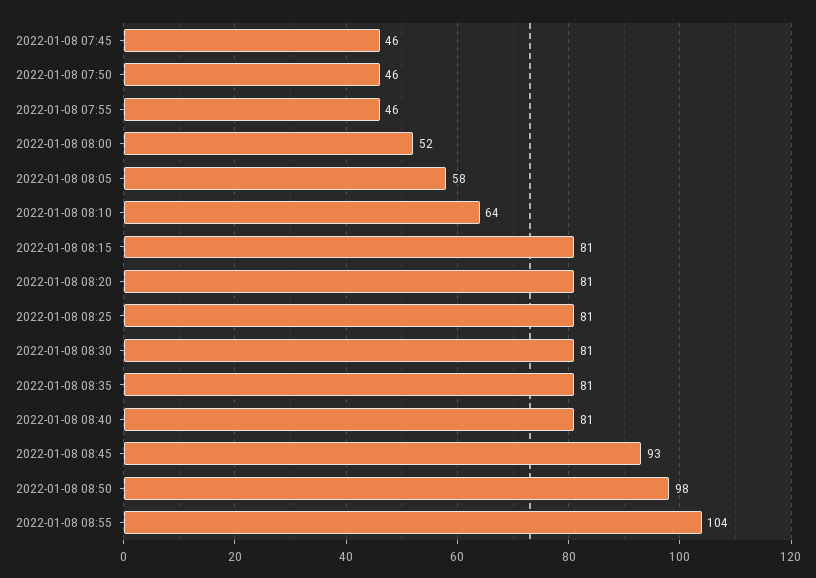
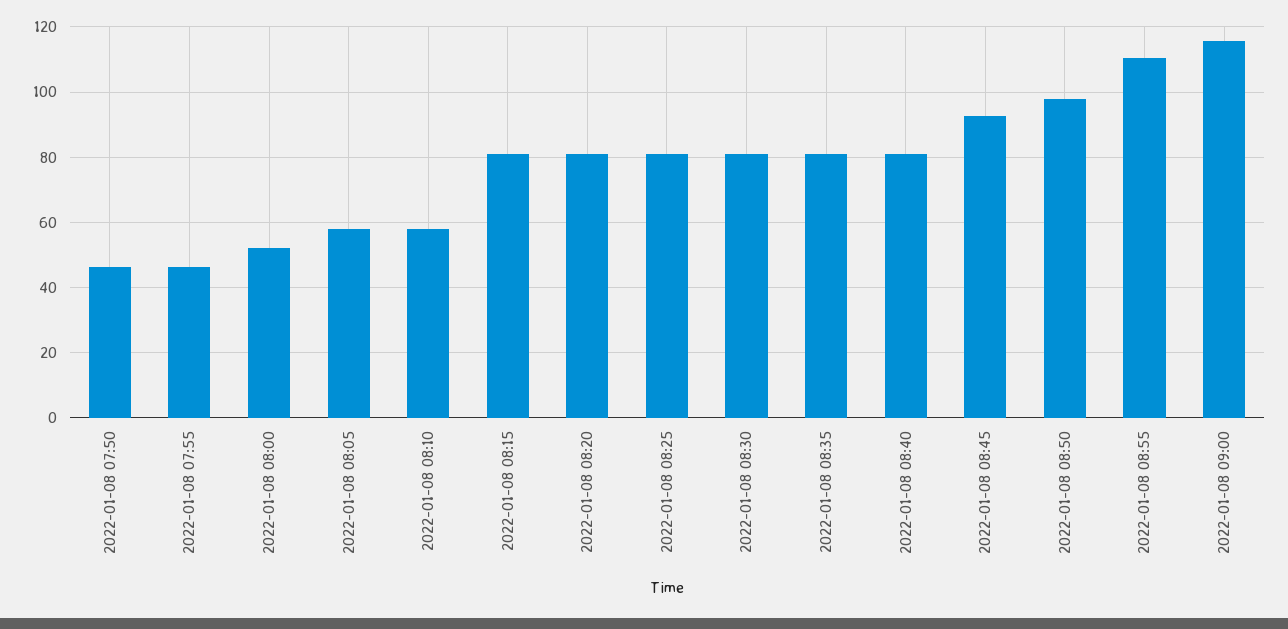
2022-01-08 07:45: 46 -> none
2022-01-08 08:10: 64 -> 58
2022-01-08 08:55: 104 -> 110
2022-01-08 09:00: none -> 116

